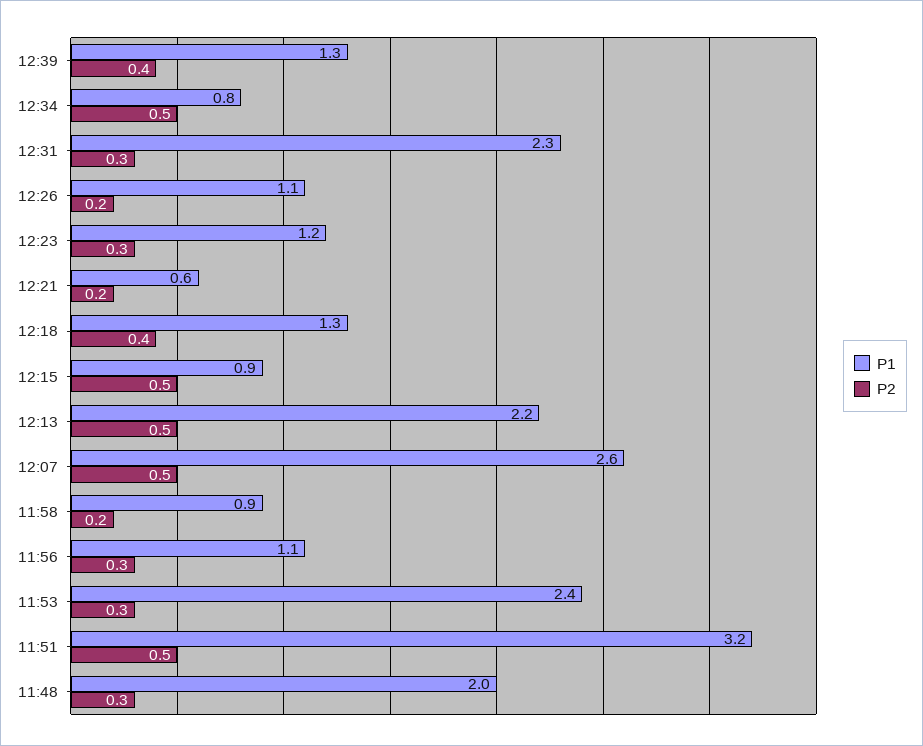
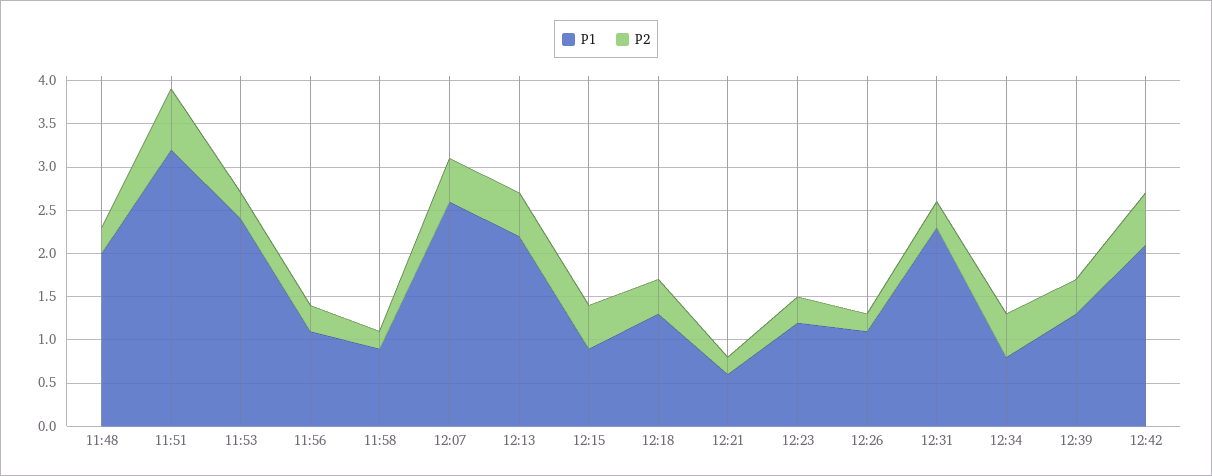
P2, 11:51: 0.5 -> 0.7
P1, 12:42: none -> 2.1
P2, 12:42: none -> 0.6

